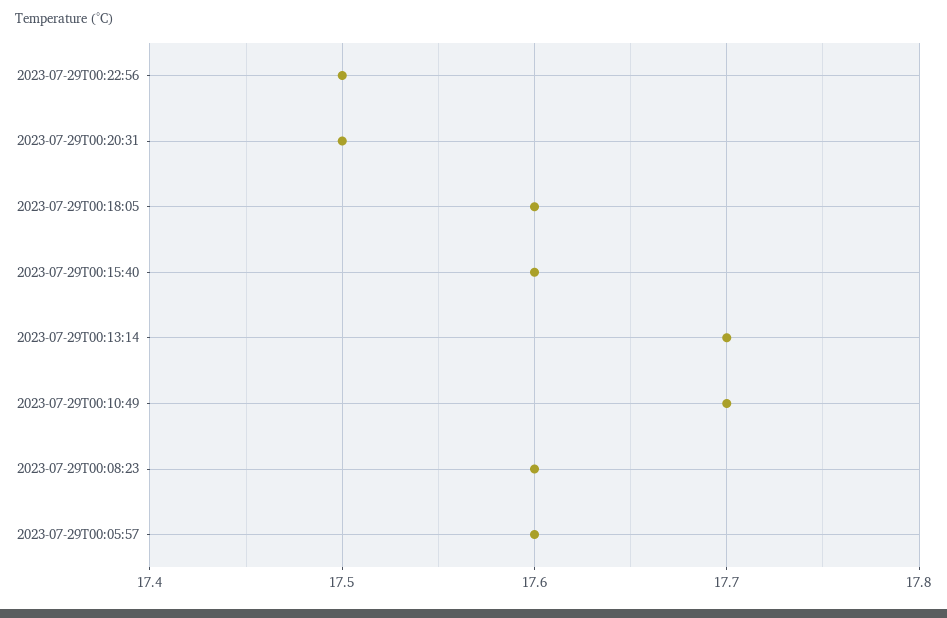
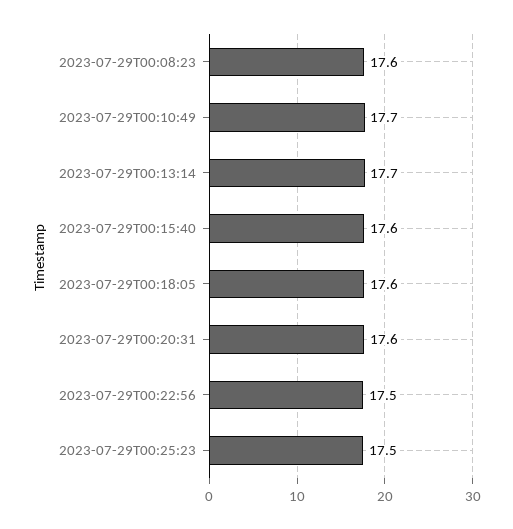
2023-07-29T00:20:31: 17.5 -> 17.6
2023-07-29T00:05:57: 17.6 -> none
2023-07-29T00:25:23: none -> 17.5

